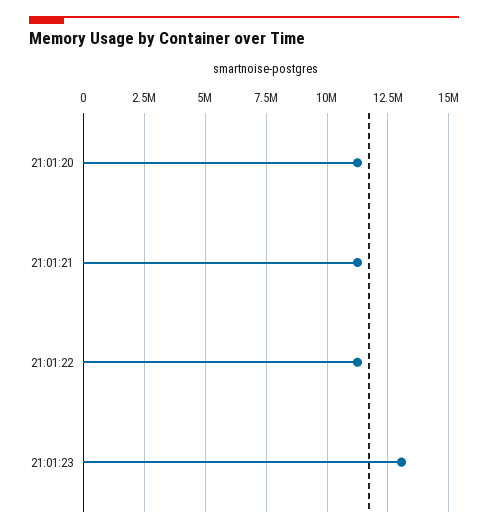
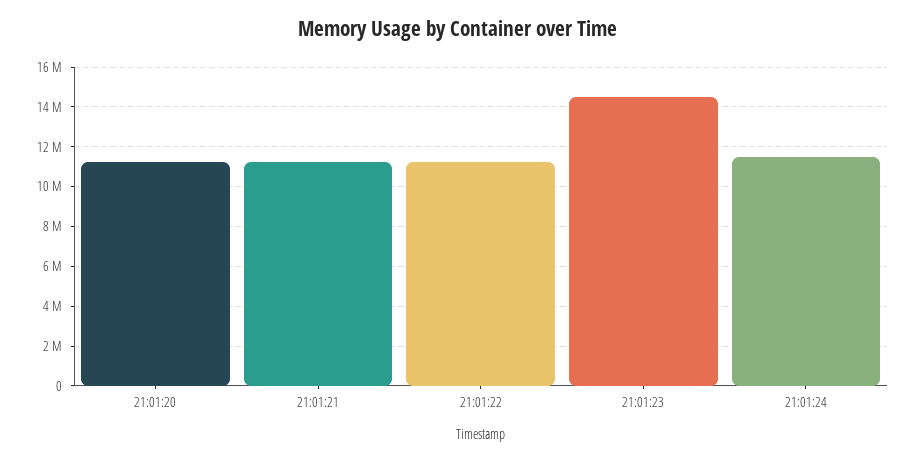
21:01:23: 13000000 -> 14500000
21:01:24: none -> 11500000

